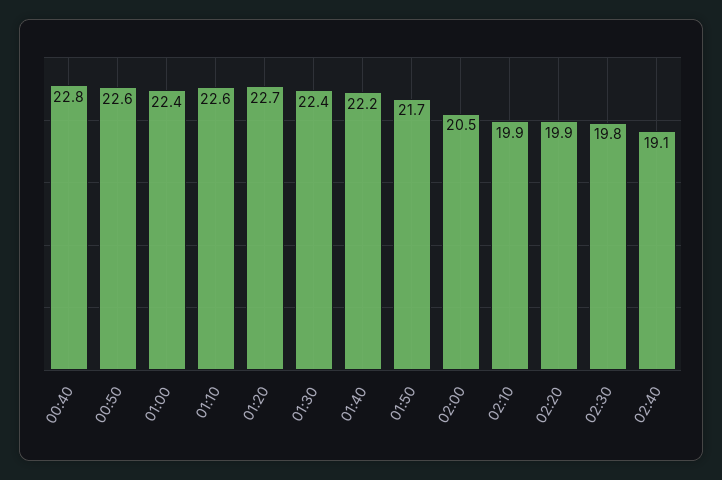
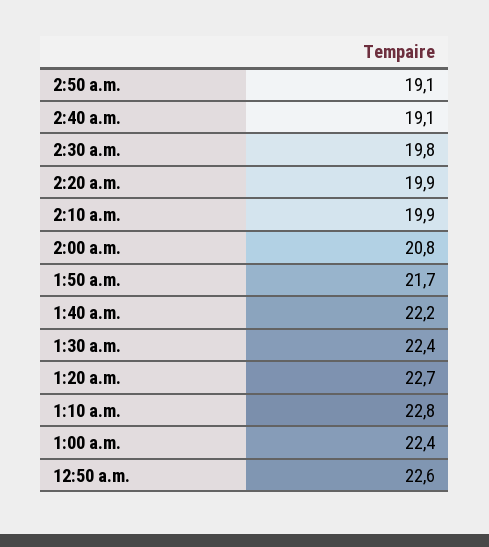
00:40: 22.8 -> none
01:10: 22.6 -> 22.8
02:00: 20.5 -> 20.8
2:50 a.m.: none -> 19.1

